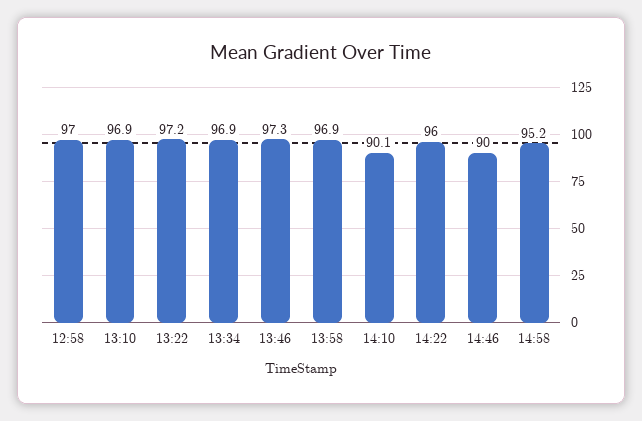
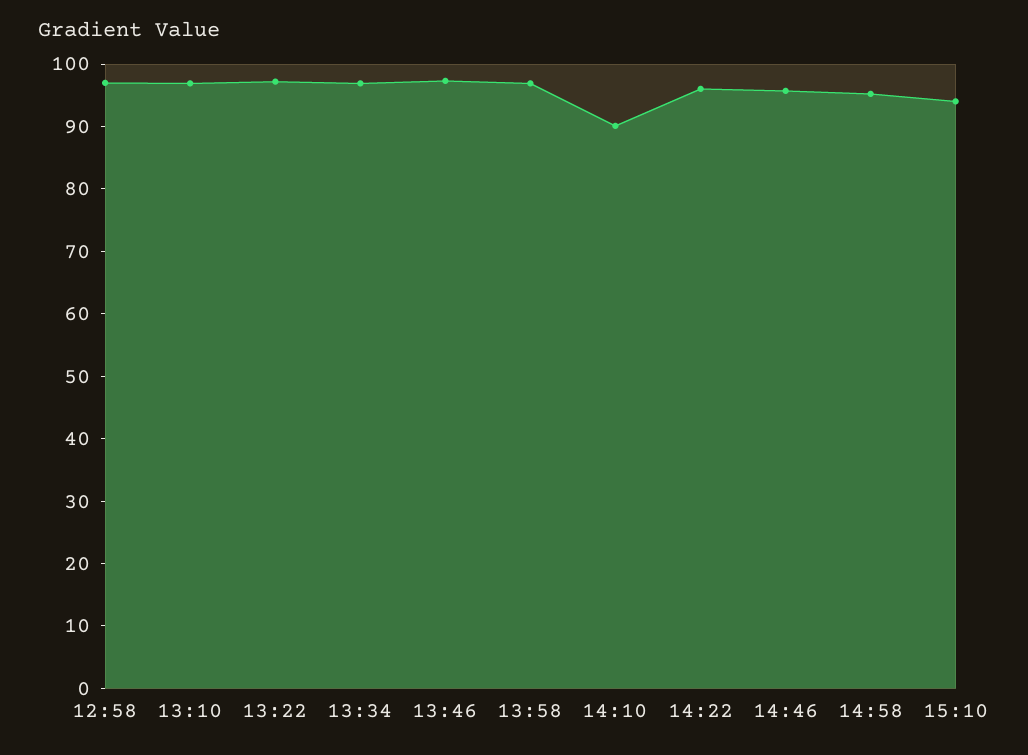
14:46: 90 -> 96
15:10: none -> 94

